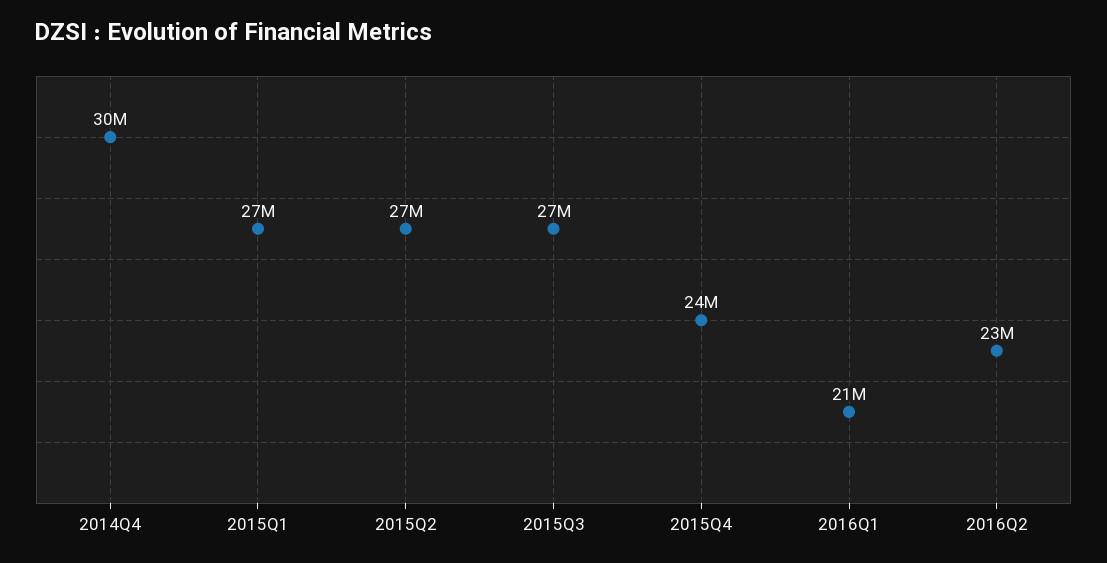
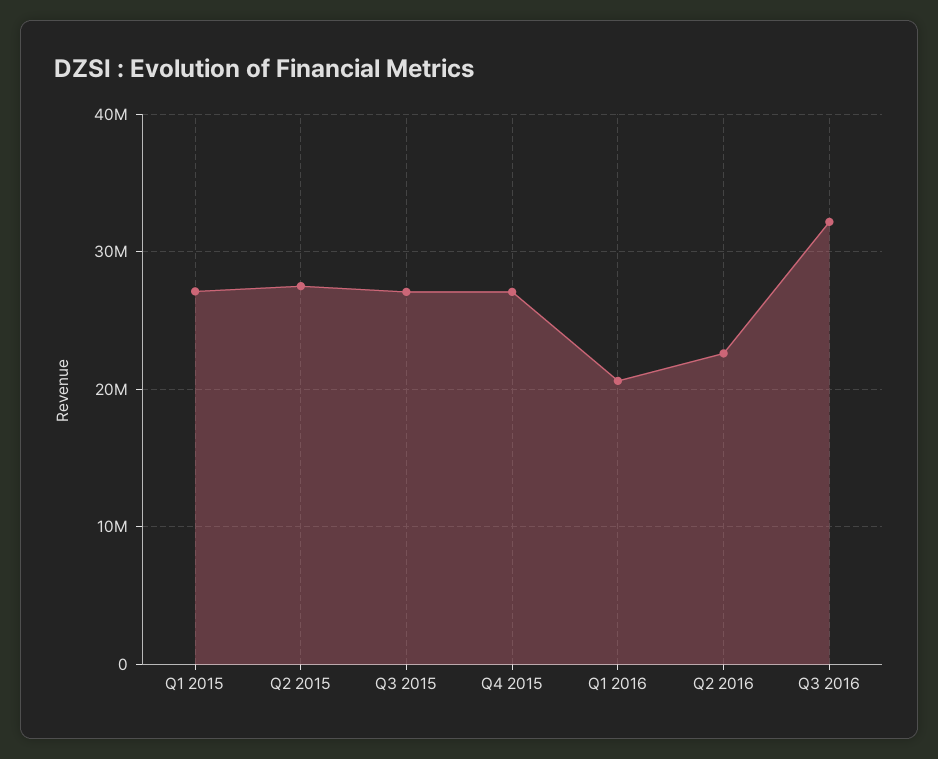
2014Q4: 30000000 -> none
2015Q4: 24000000 -> 27000000
Q3 2016: none -> 32000000

